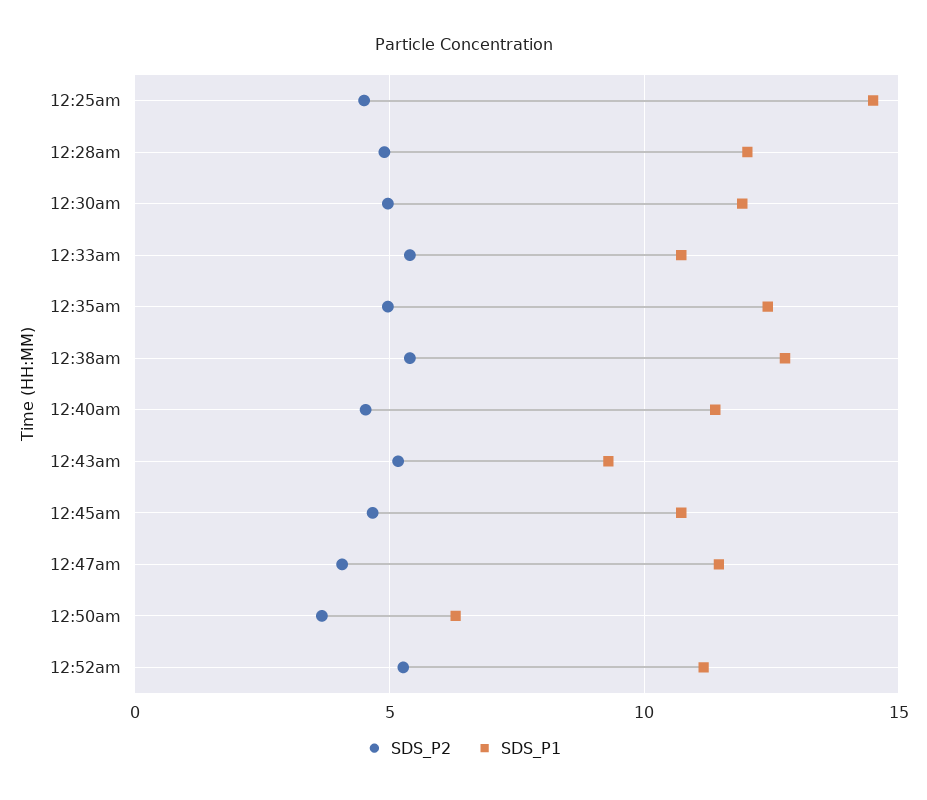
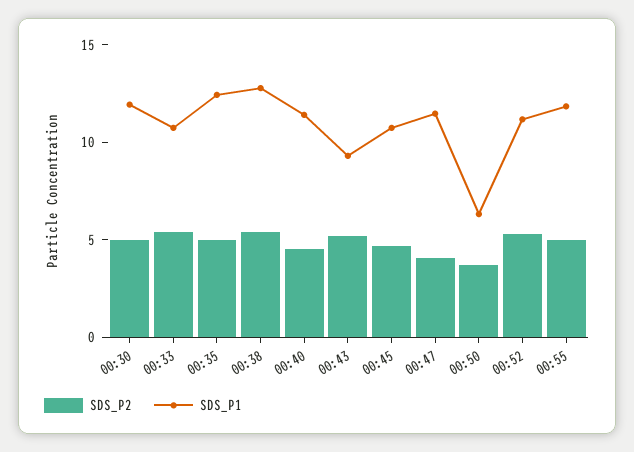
SDS_P2, 12:25am: 4.5 -> none
SDS_P1, 12:25am: 14.5 -> none
SDS_P2, 12:28am: 5 -> none
SDS_P1, 12:28am: 12 -> none
SDS_P2, 00:55: none -> 5
SDS_P1, 00:55: none -> 12

